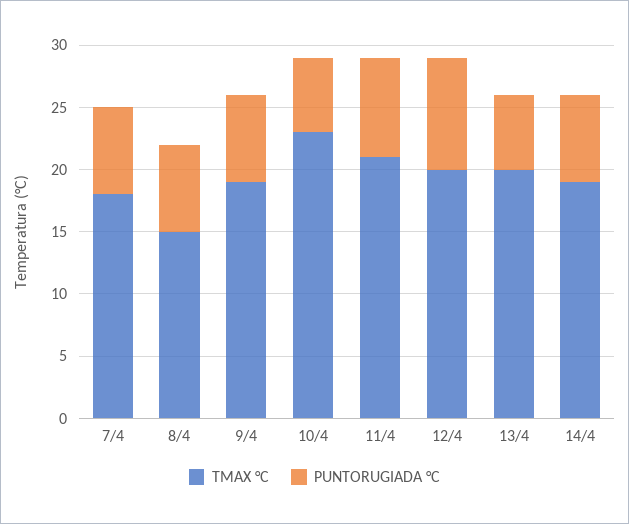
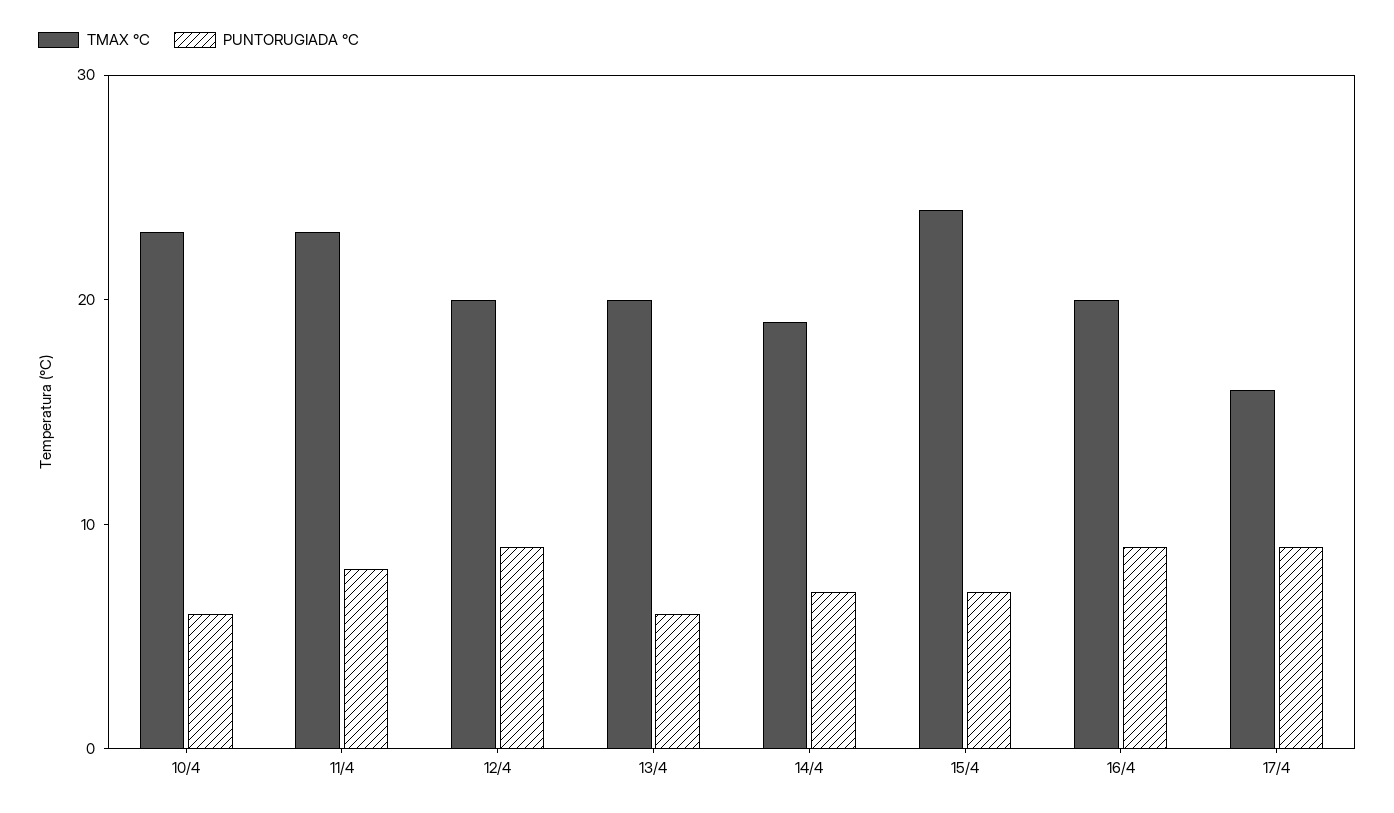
TMAX °C, 7/4: 18 -> none
PUNTORUGIADA °C, 7/4: 7 -> none
TMAX °C, 8/4: 15 -> none
PUNTORUGIADA °C, 8/4: 7 -> none
TMAX °C, 9/4: 19 -> none
PUNTORUGIADA °C, 9/4: 7 -> none
TMAX °C, 11/4: 21 -> 23
TMAX °C, 15/4: none -> 24
PUNTORUGIADA °C, 15/4: none -> 7
TMAX °C, 16/4: none -> 20
PUNTORUGIADA °C, 16/4: none -> 9
TMAX °C, 17/4: none -> 16
PUNTORUGIADA °C, 17/4: none -> 9

